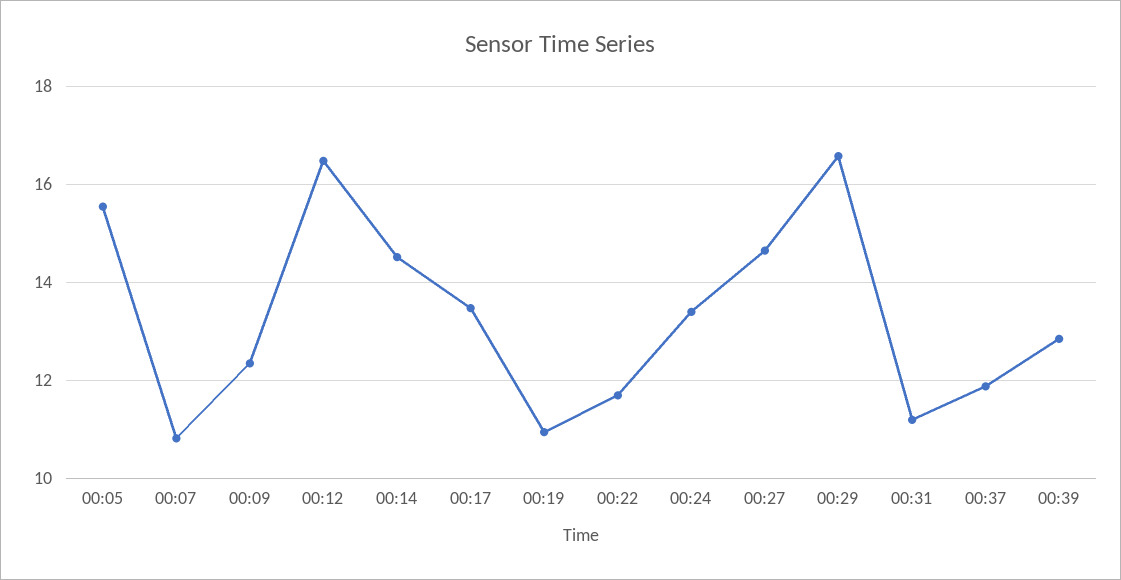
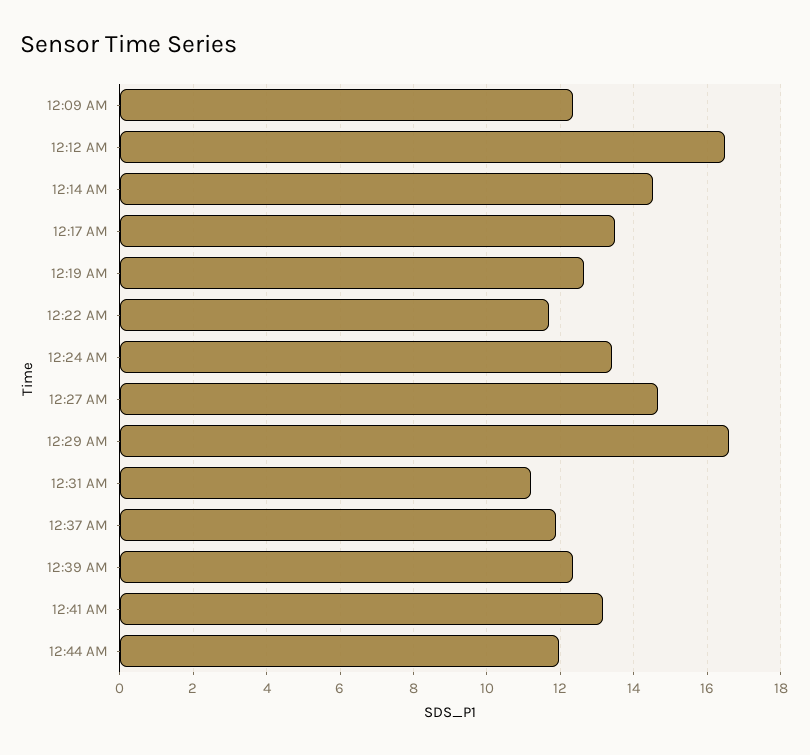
00:05: 15.6 -> none
00:07: 10.8 -> none
00:19: 11 -> 12.6
00:39: 12.8 -> 12.4
12:41 AM: none -> 13.2
12:44 AM: none -> 12

